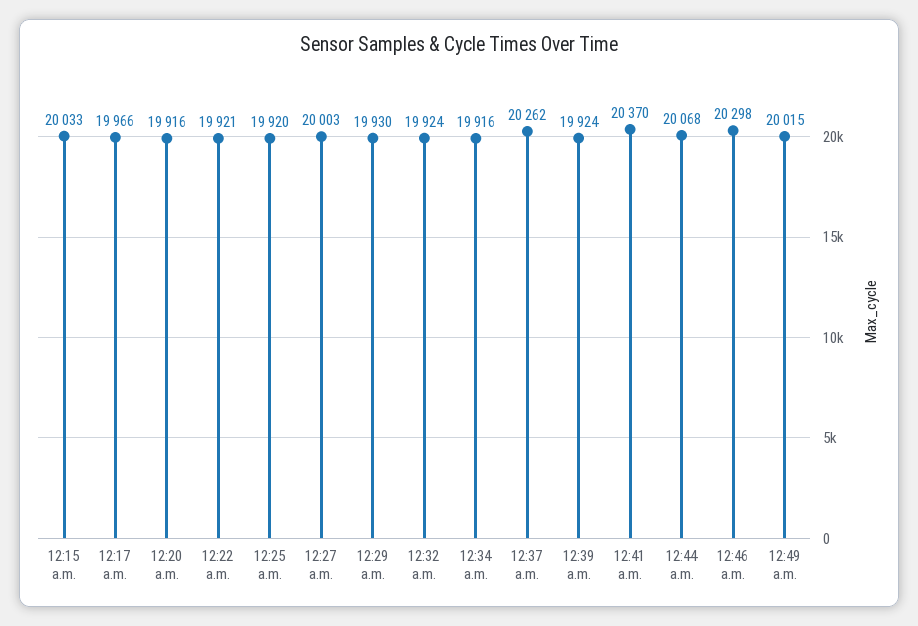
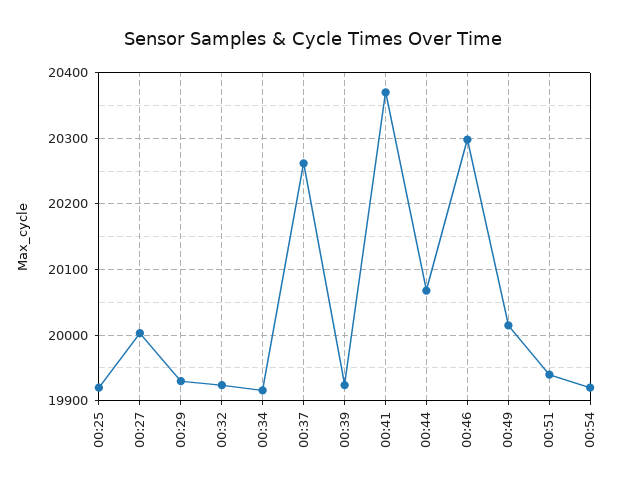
12:15 a.m.: 20033 -> none
12:17 a.m.: 19966 -> none
12:20 a.m.: 19916 -> none
12:22 a.m.: 19921 -> none
00:51: none -> 19940
00:54: none -> 19920

